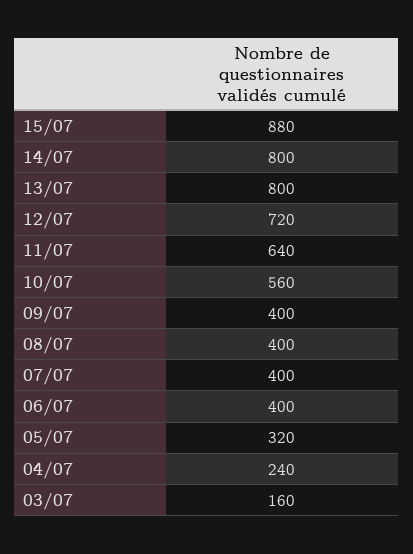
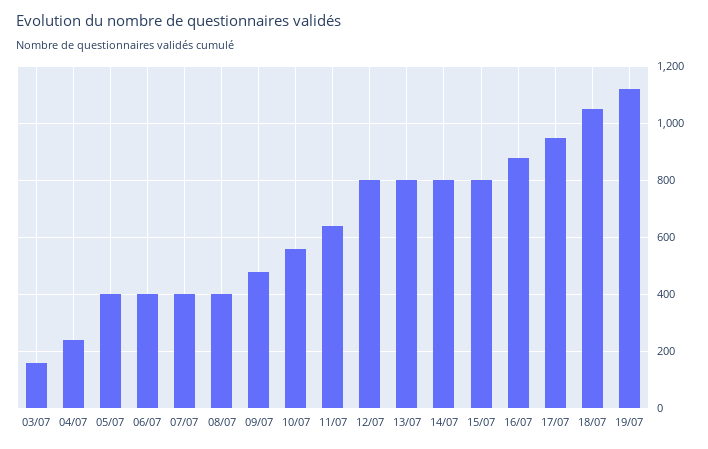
15/07: 880 -> 800
12/07: 720 -> 800
09/07: 400 -> 475
05/07: 320 -> 400
16/07: none -> 875
17/07: none -> 950
18/07: none -> 1050
19/07: none -> 1125

